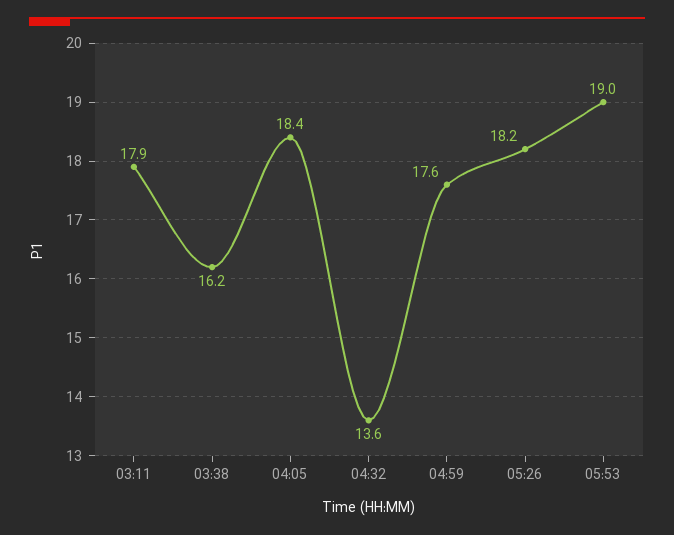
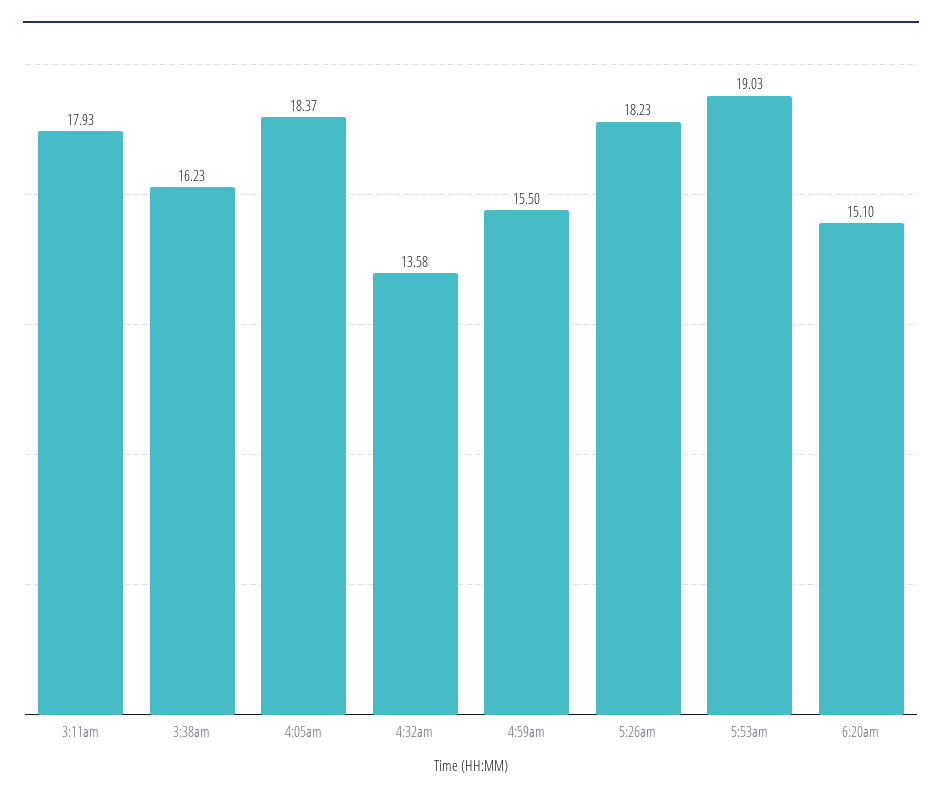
04:59: 17.6 -> 15.5
6:20am: none -> 15.1

